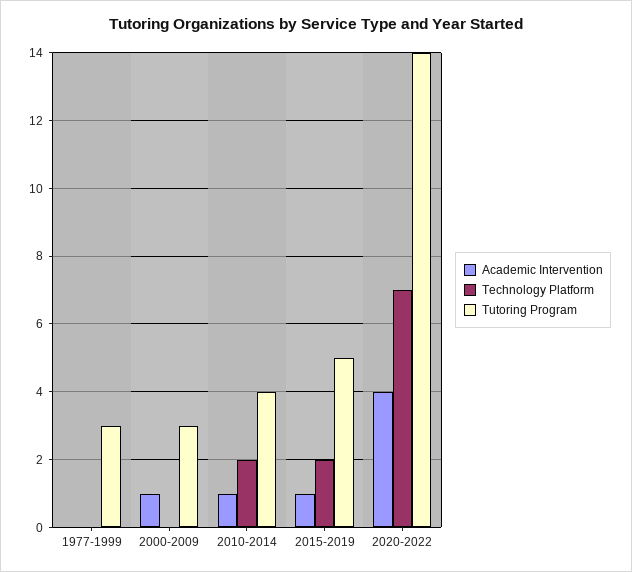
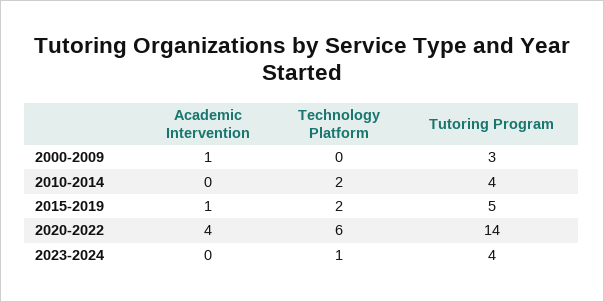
Academic Intervention, 1977-1999: 0 -> none
Technology Platform, 1977-1999: 0 -> none
Tutoring Program, 1977-1999: 3 -> none
Academic Intervention, 2010-2014: 1 -> 0
Technology Platform, 2020-2022: 7 -> 6
Academic Intervention, 2023-2024: none -> 0
Technology Platform, 2023-2024: none -> 1
Tutoring Program, 2023-2024: none -> 4

